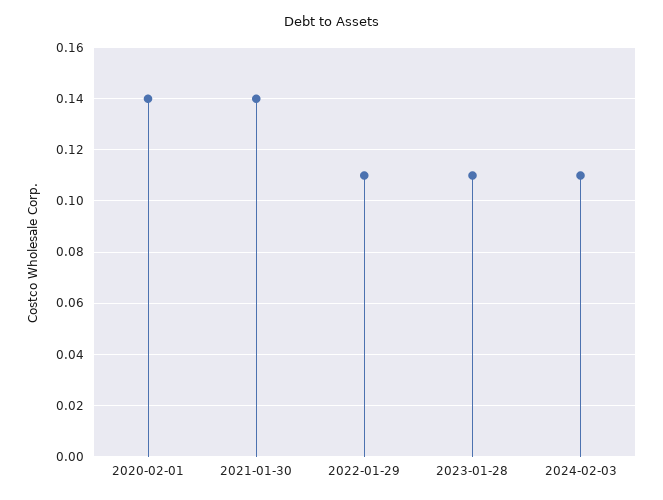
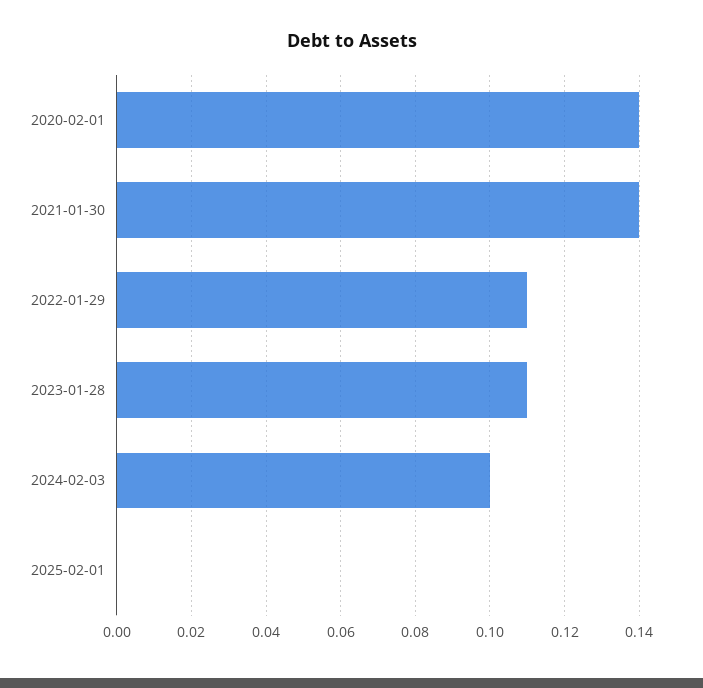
2024-02-03: 0.11 -> 0.1
2025-02-01: none -> 0

